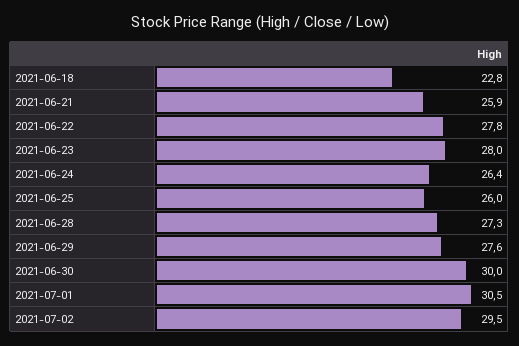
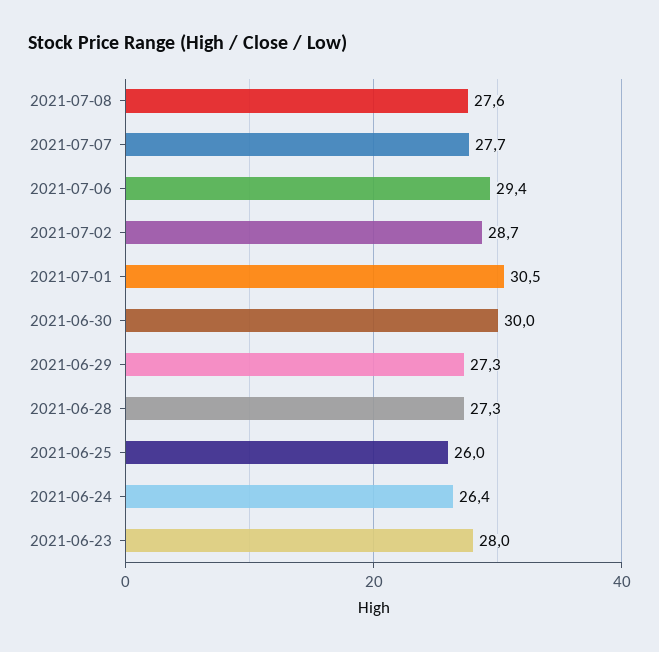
2021-06-18: 22.8 -> none
2021-06-21: 25.9 -> none
2021-06-22: 27.8 -> none
2021-06-29: 27.6 -> 27.3
2021-07-02: 29.5 -> 28.7
2021-07-08: none -> 27.6
2021-07-07: none -> 27.7
2021-07-06: none -> 29.4

